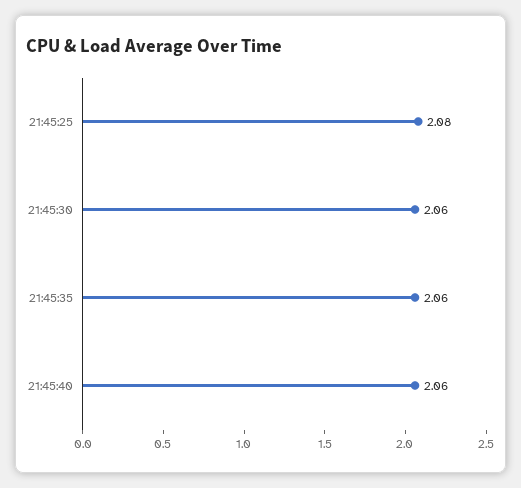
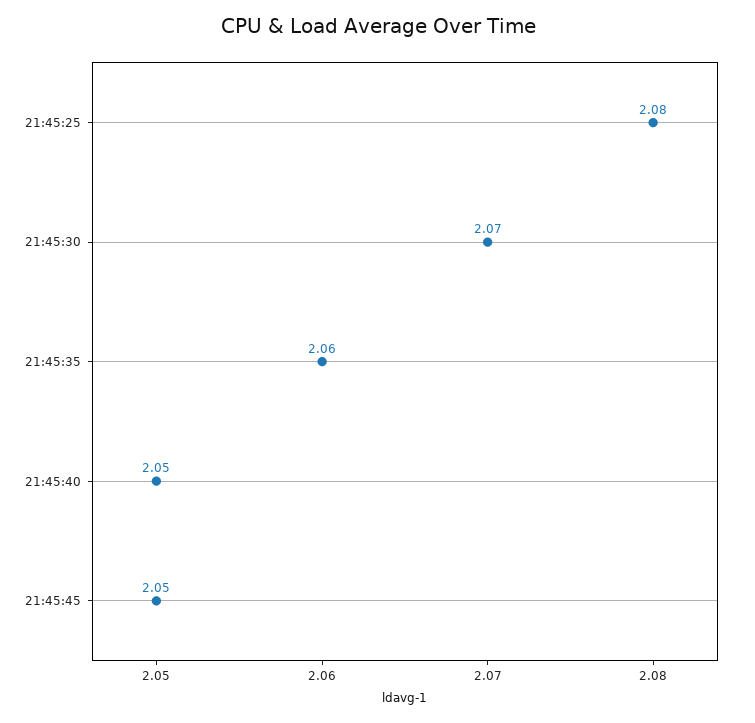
21:45:30: 2.06 -> 2.07
21:45:40: 2.06 -> 2.05
21:45:45: none -> 2.05

